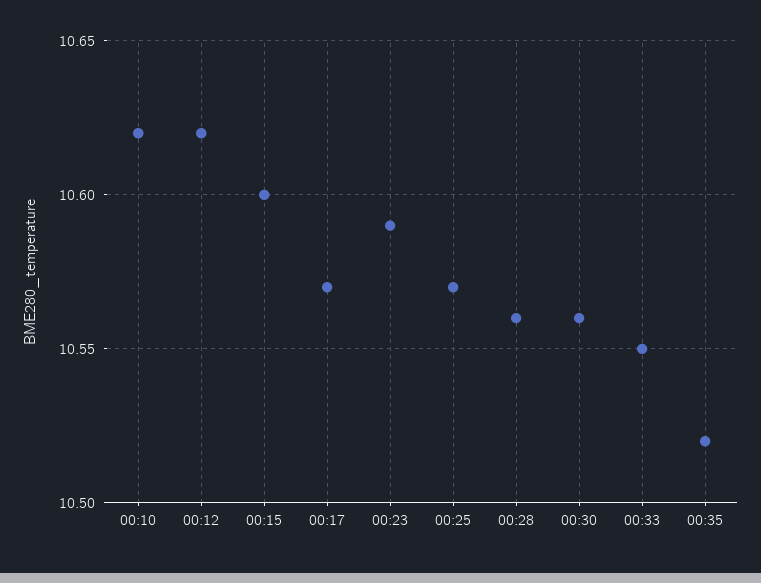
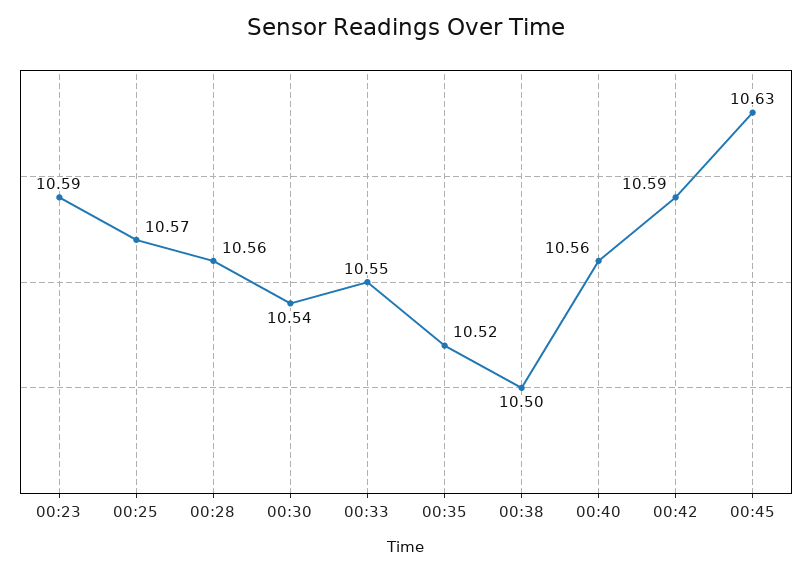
00:10: 10.62 -> none
00:12: 10.62 -> none
00:15: 10.6 -> none
00:17: 10.57 -> none
00:30: 10.56 -> 10.54
00:38: none -> 10.5
00:40: none -> 10.56
00:42: none -> 10.59
00:45: none -> 10.63

